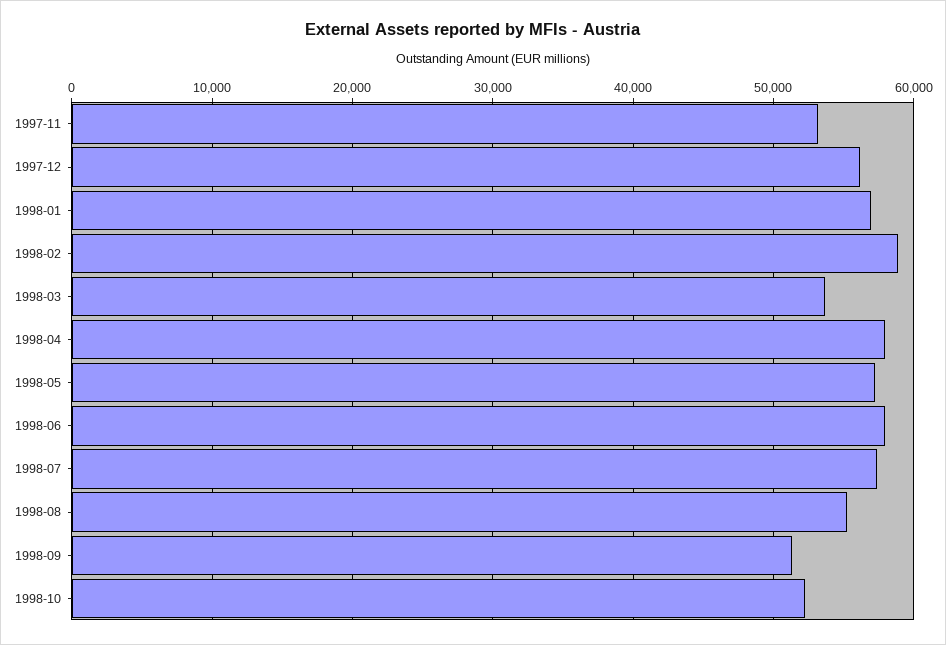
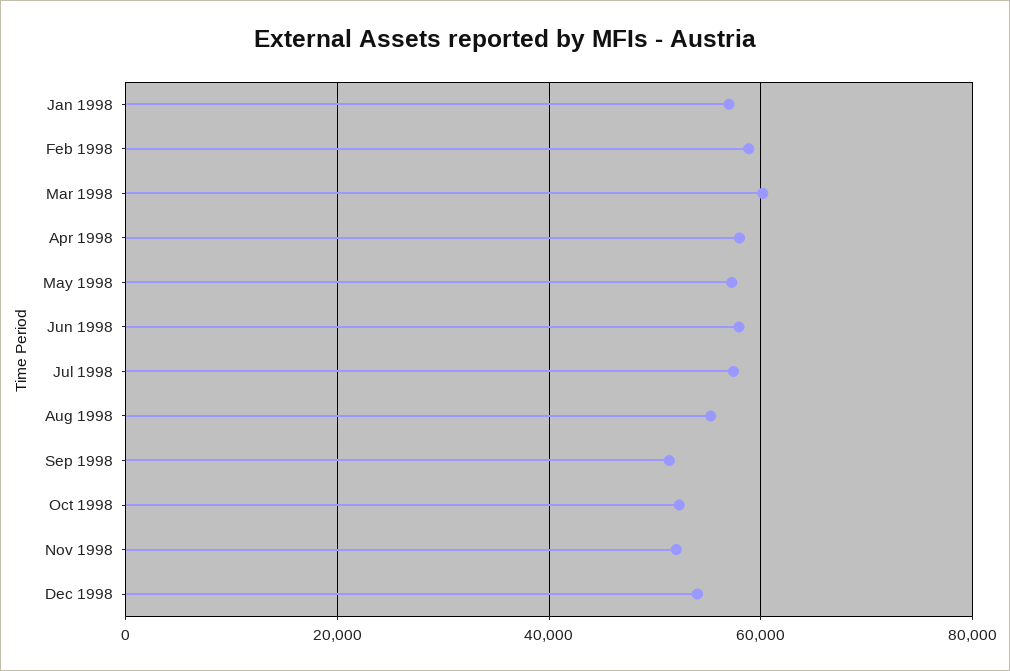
1997-11: 53000 -> none
1997-12: 56000 -> none
1998-03: 54000 -> 60000
Nov 1998: none -> 52000
Dec 1998: none -> 54000

